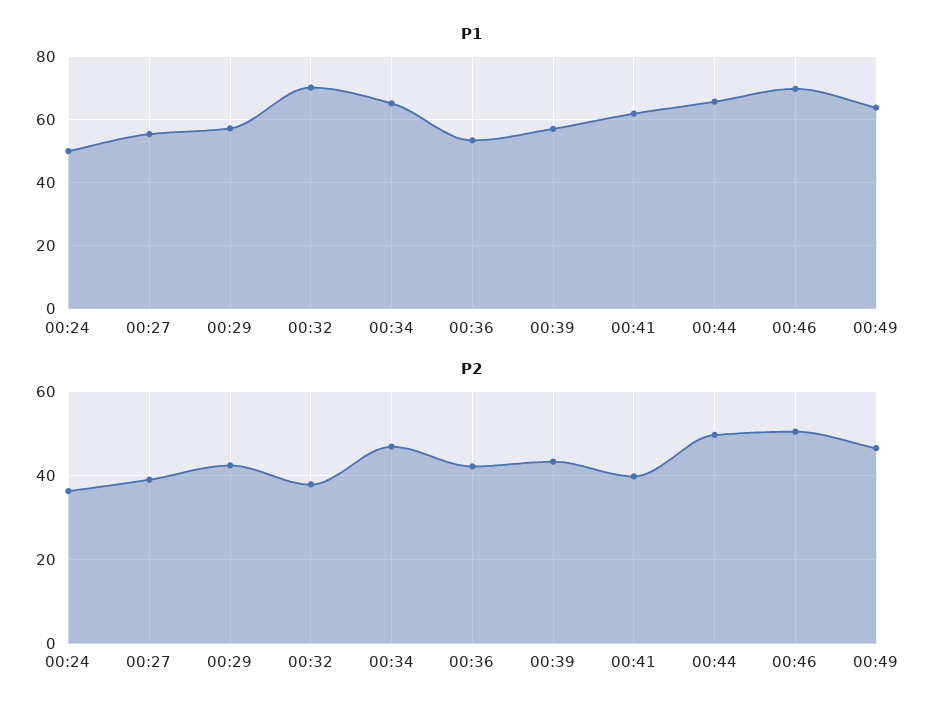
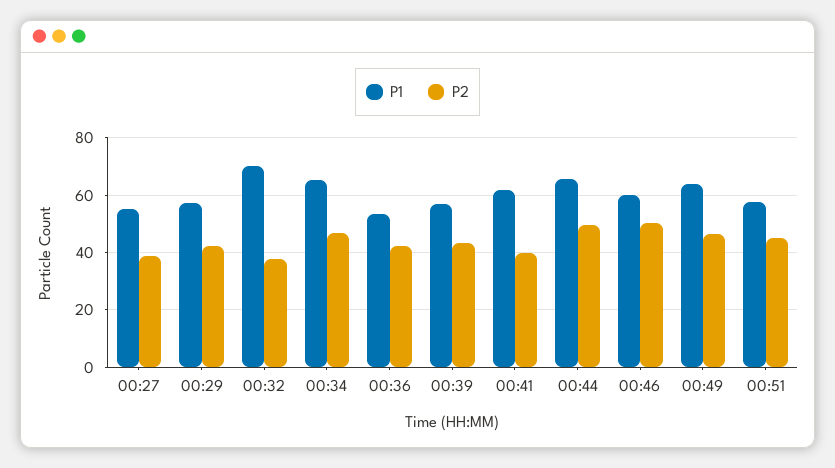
P1, 00:24: 50 -> none
P1, 00:46: 70 -> 60
P2, 00:24: 36 -> none
P1, 00:51: none -> 57.5
P2, 00:51: none -> 45

